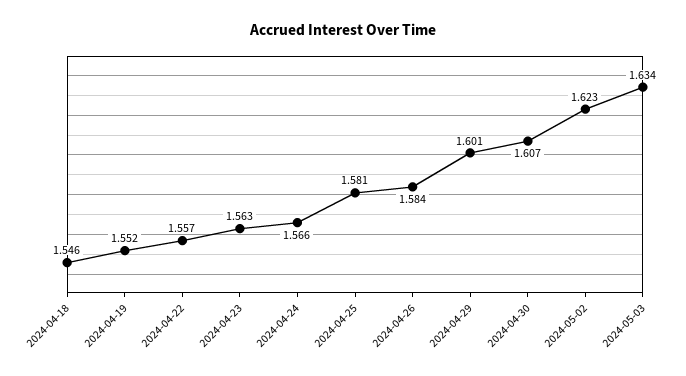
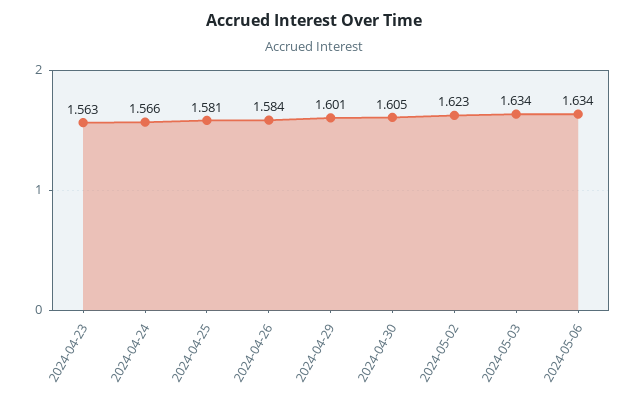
2024-04-18: 1.546 -> none
2024-04-19: 1.552 -> none
2024-04-22: 1.557 -> none
2024-04-30: 1.607 -> 1.605
2024-05-06: none -> 1.634

